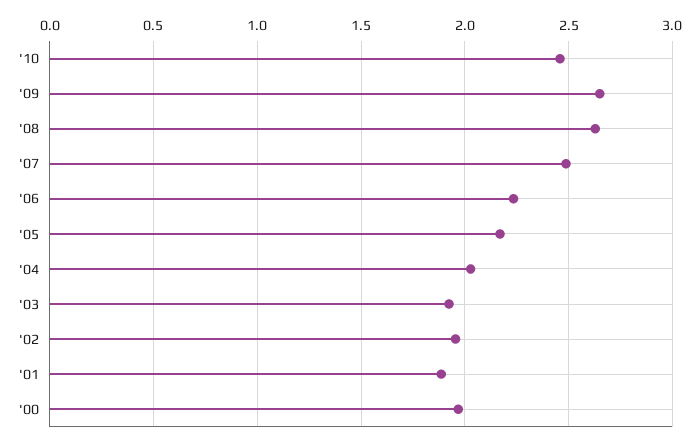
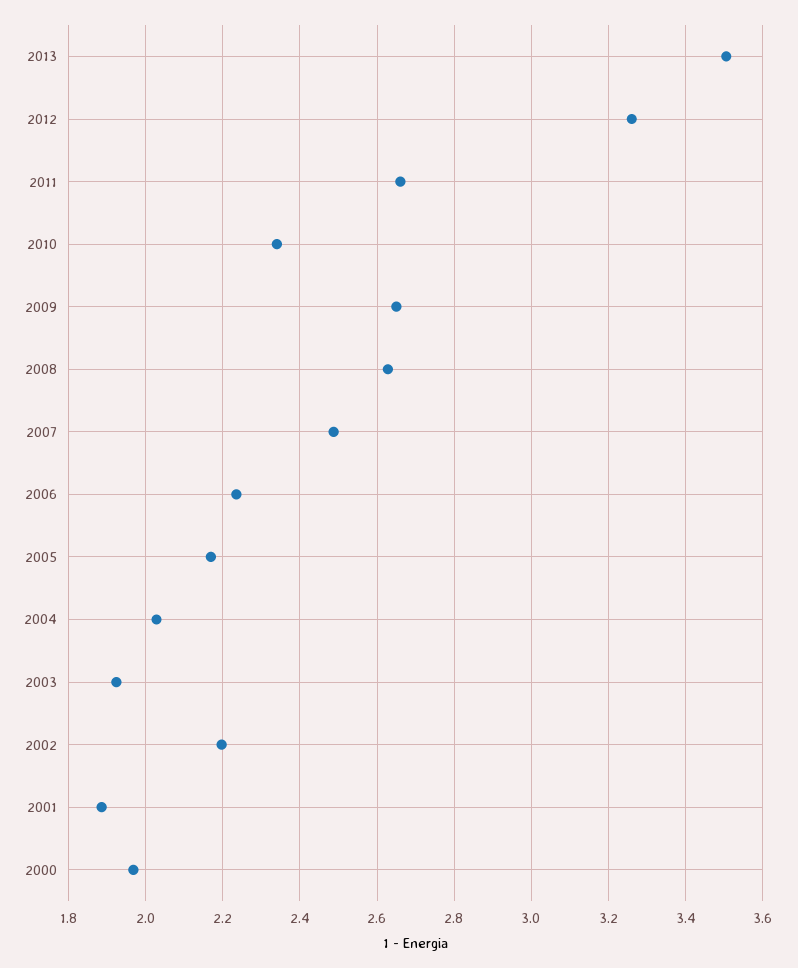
'10: 2.45 -> 2.34
'02: 1.95 -> 2.2
2013: none -> 3.5
2012: none -> 3.26
2011: none -> 2.66

